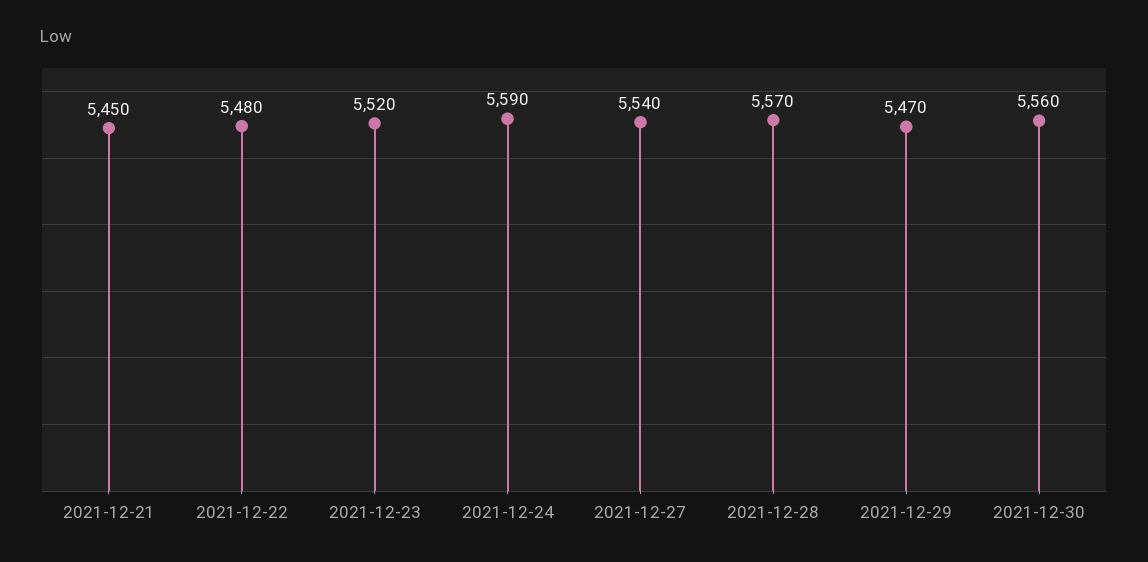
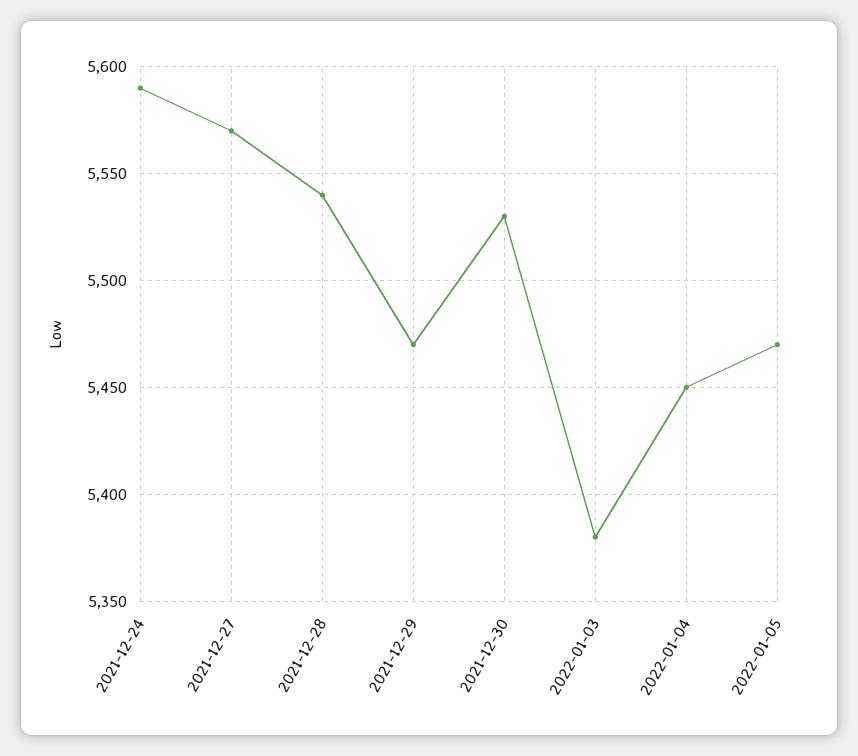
2021-12-21: 5450 -> none
2021-12-22: 5480 -> none
2021-12-23: 5520 -> none
2021-12-27: 5540 -> 5570
2021-12-28: 5570 -> 5540
2021-12-30: 5560 -> 5530
2022-01-03: none -> 5380
2022-01-04: none -> 5450
2022-01-05: none -> 5470

